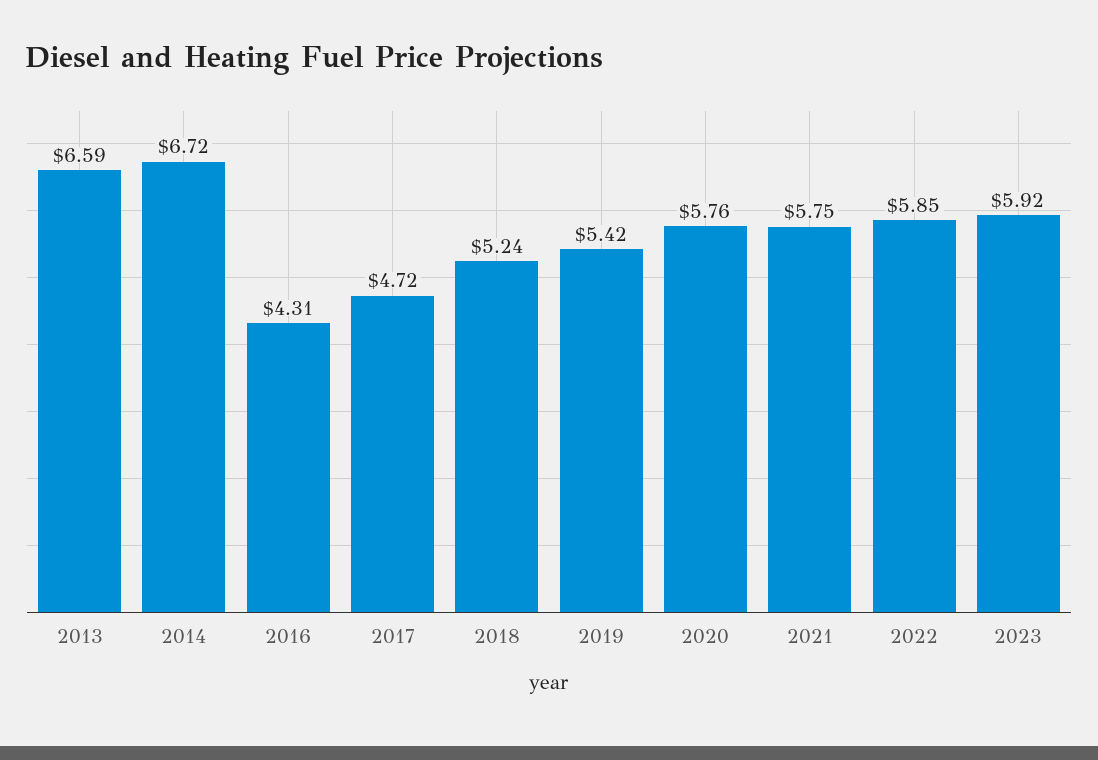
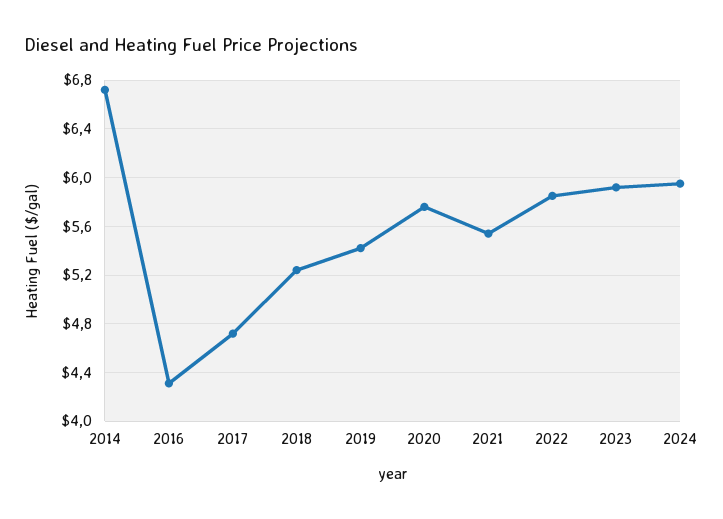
2013: 6.59 -> none
2021: 5.75 -> 5.55
2024: none -> 5.95

